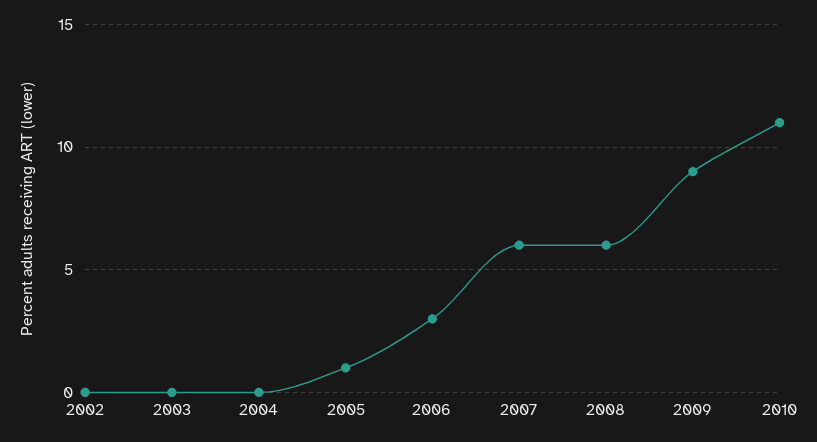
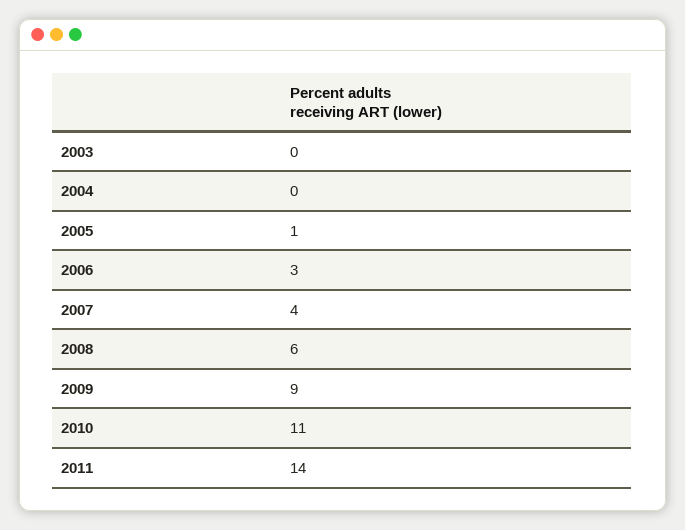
2002: 0 -> none
2007: 6 -> 4
2011: none -> 14

